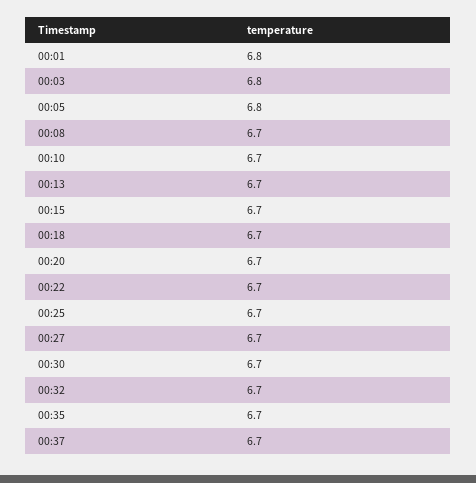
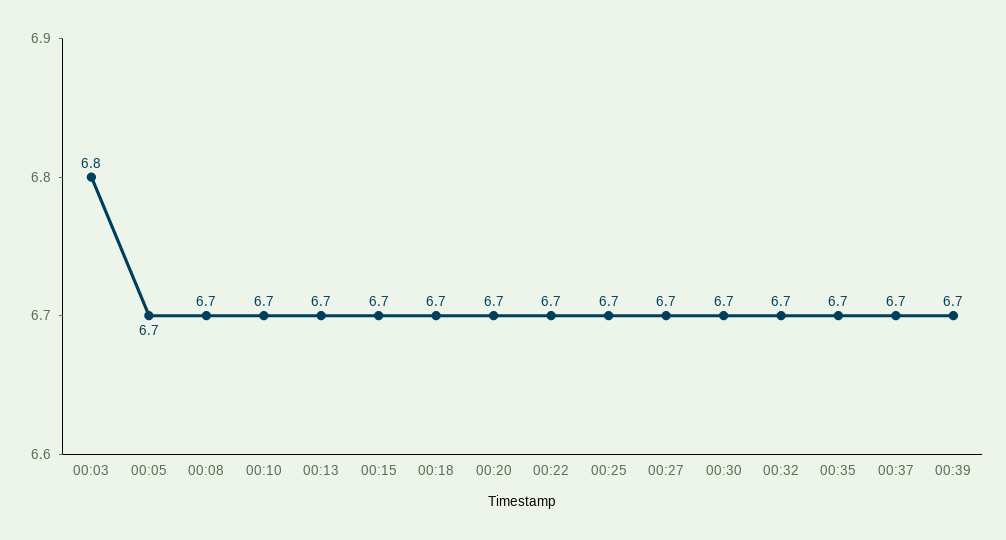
00:01: 6.8 -> none
00:05: 6.8 -> 6.7
00:39: none -> 6.7

